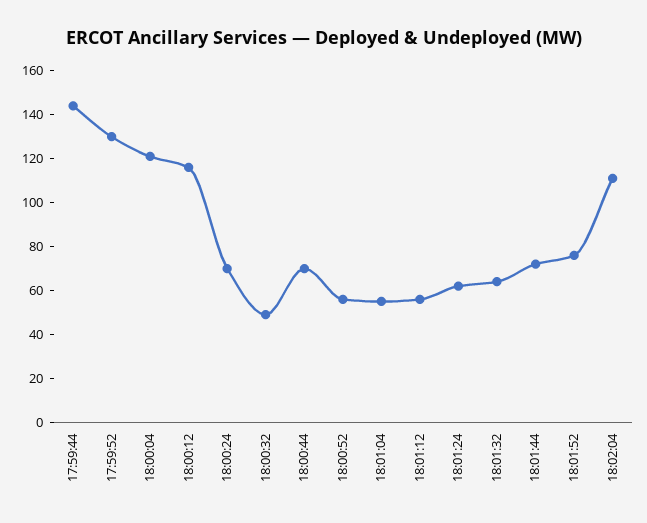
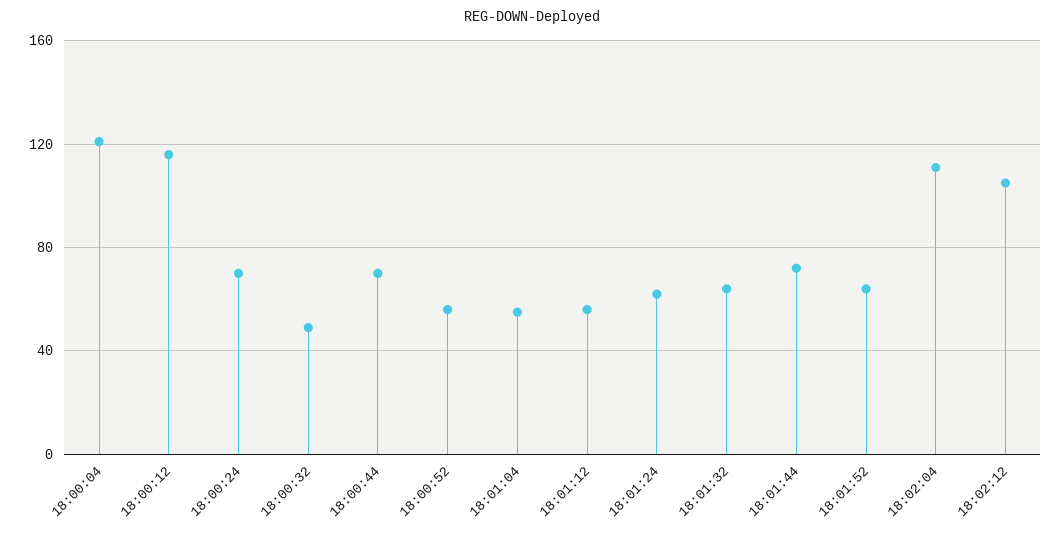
17:59:44: 145 -> none
17:59:52: 130 -> none
18:01:52: 75 -> 65
18:02:12: none -> 105

